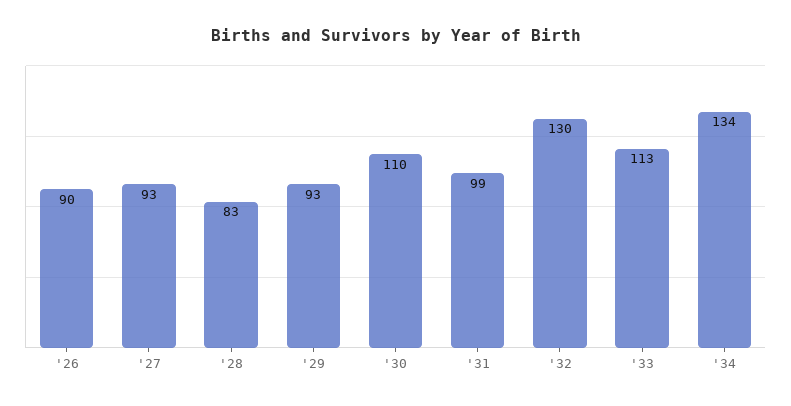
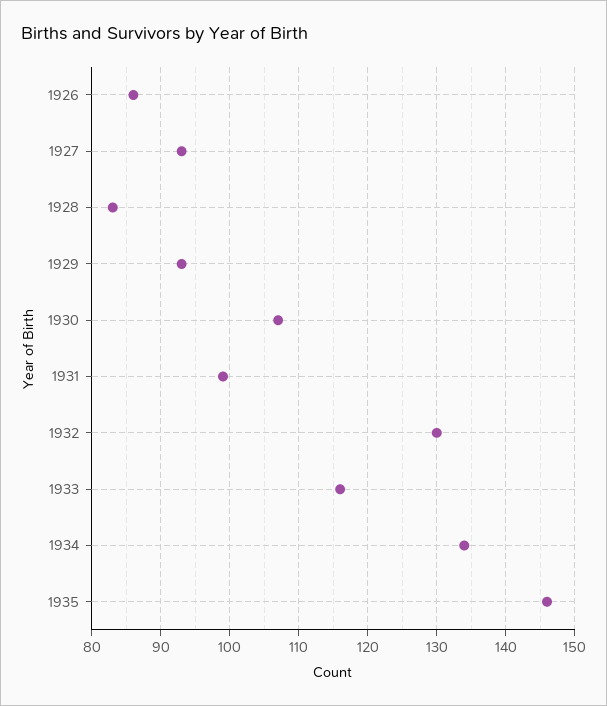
'26: 90 -> 86
'30: 110 -> 107
'33: 113 -> 116
1935: none -> 146

